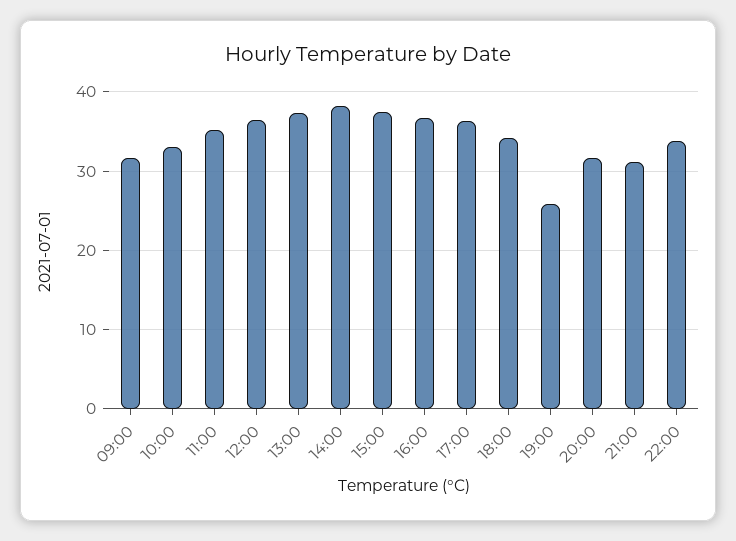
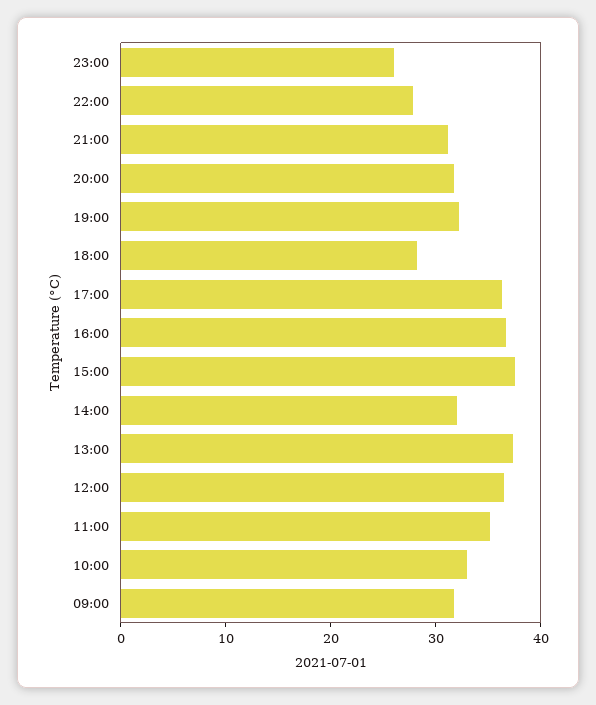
14:00: 38 -> 32
18:00: 34 -> 28
19:00: 26 -> 32
22:00: 34 -> 28
23:00: none -> 26

